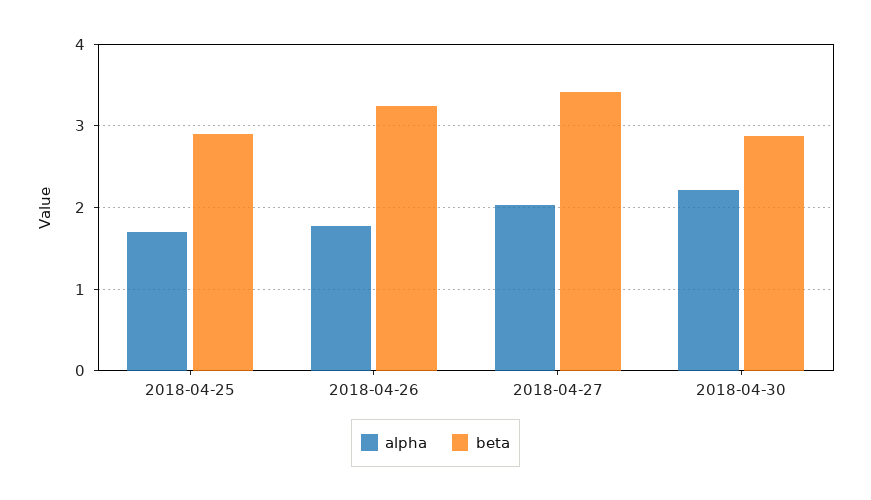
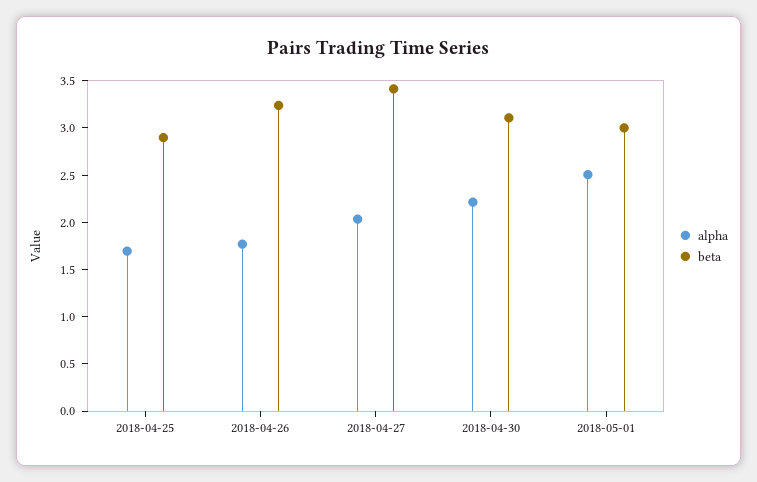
beta, 2018-04-30: 2.9 -> 3.1
alpha, 2018-05-01: none -> 2.5
beta, 2018-05-01: none -> 3

